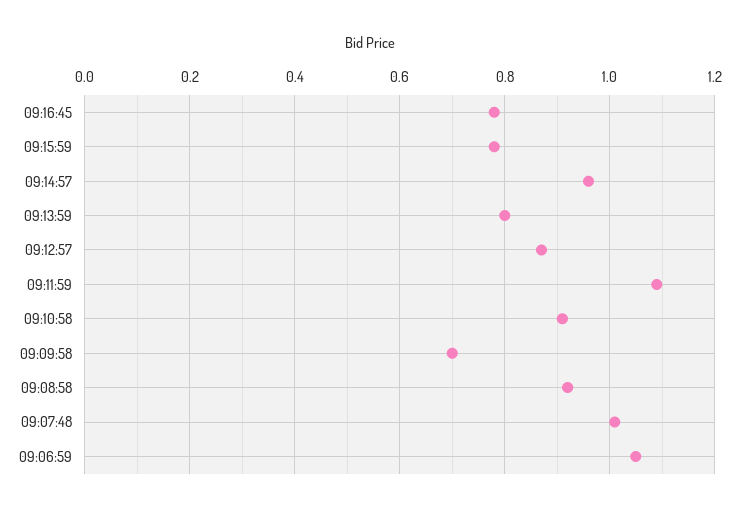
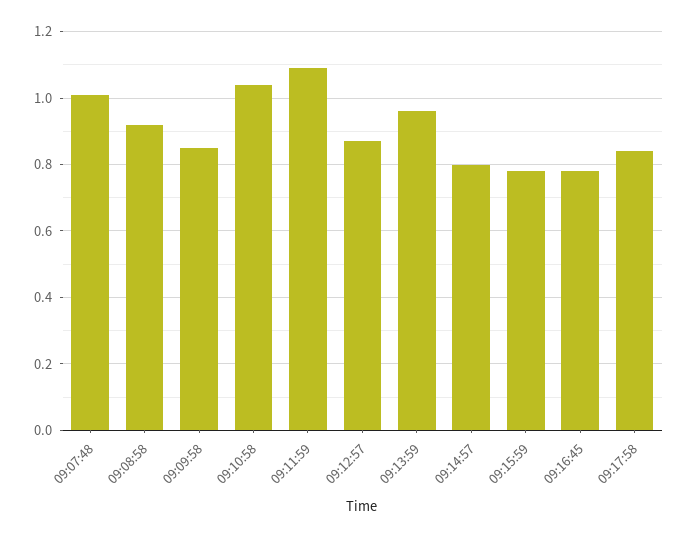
09:14:57: 0.95 -> 0.8
09:13:59: 0.8 -> 0.95
09:10:58: 0.9 -> 1.05
09:09:58: 0.7 -> 0.85
09:06:59: 1.05 -> none
09:17:58: none -> 0.85

